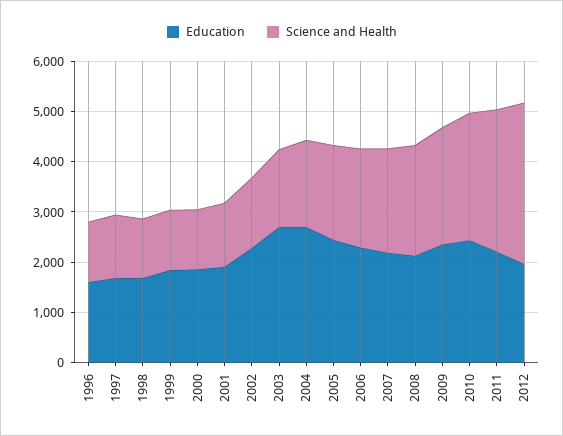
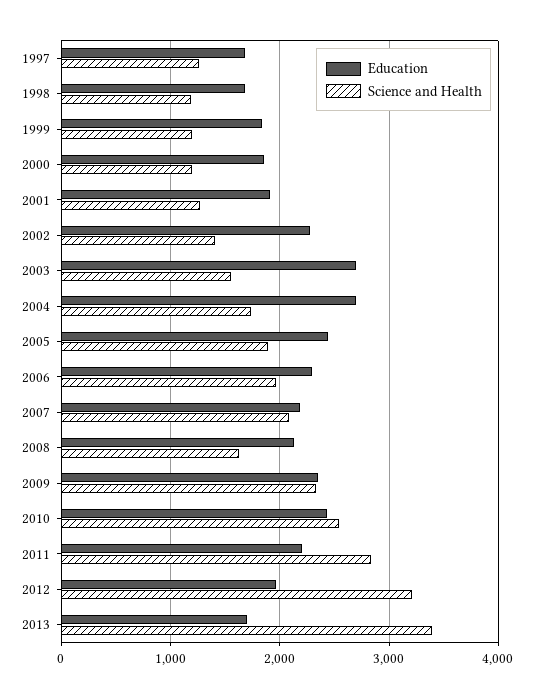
Education, 1996: 1600 -> none
Science and Health, 1996: 1200 -> none
Science and Health, 2008: 2200 -> 1600
Education, 2013: none -> 1700
Science and Health, 2013: none -> 3400

